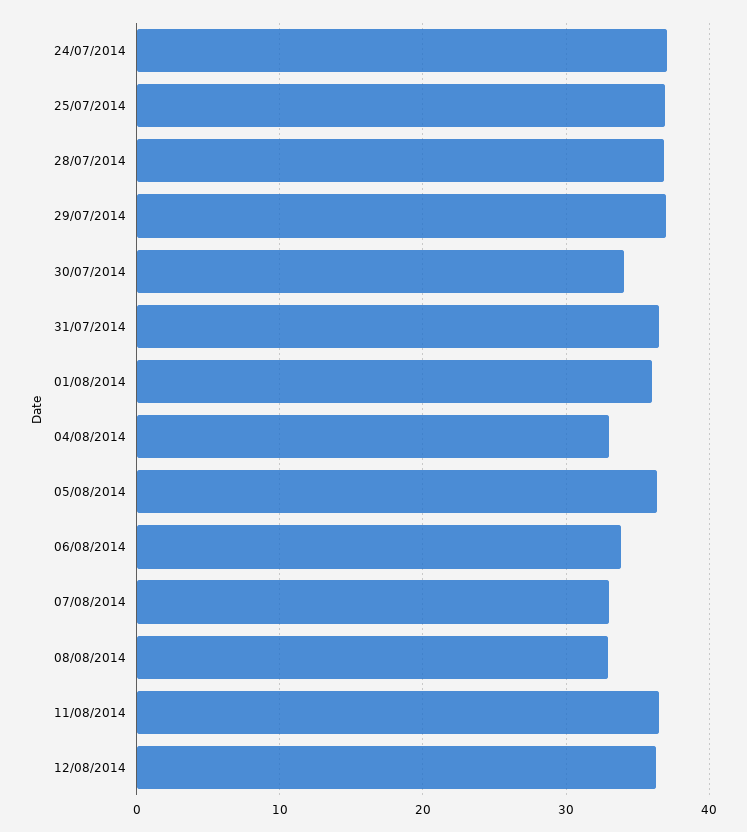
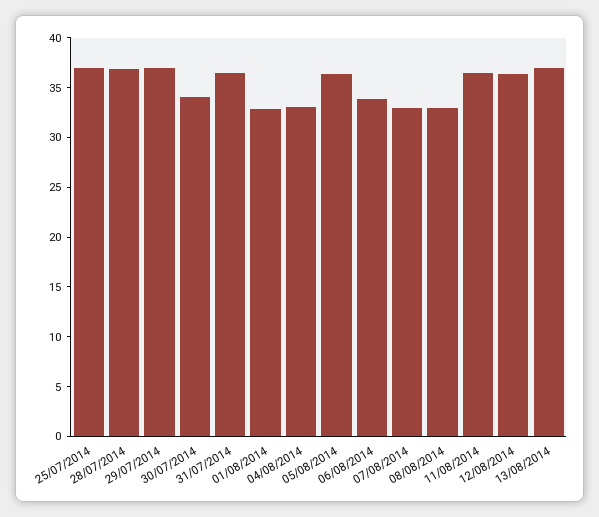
24/07/2014: 37 -> none
01/08/2014: 36 -> 33
13/08/2014: none -> 37

